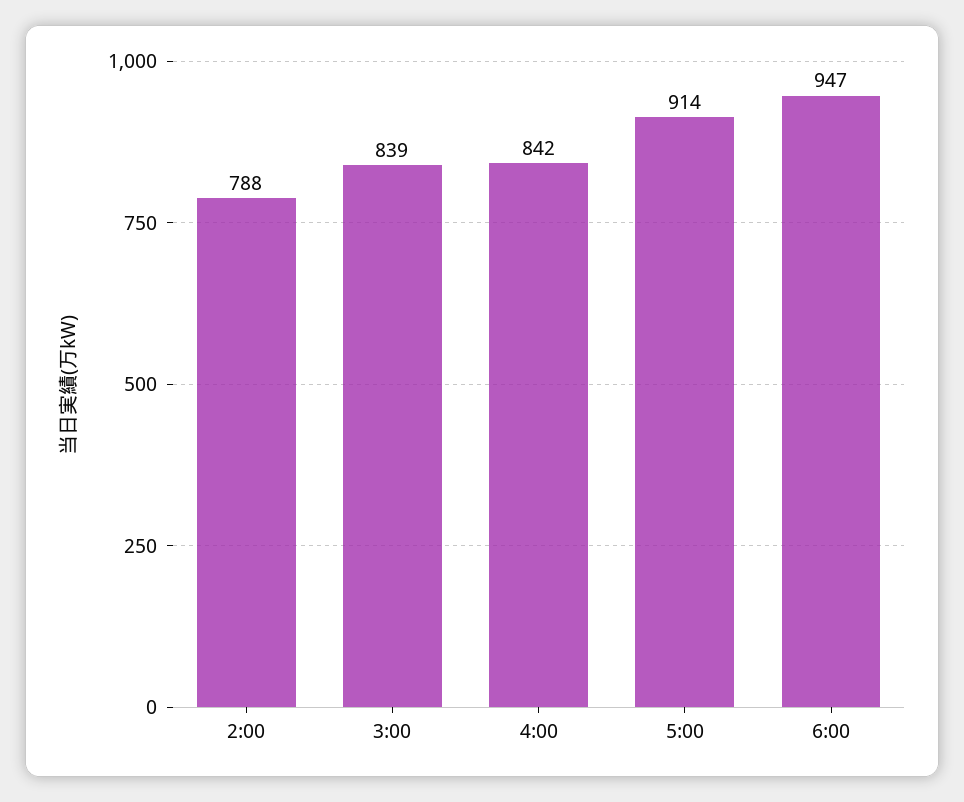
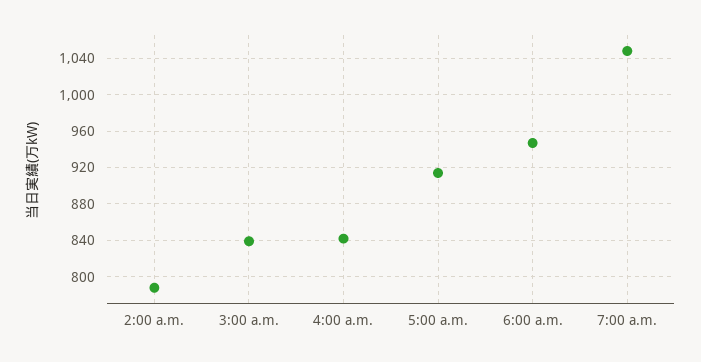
7:00 a.m.: none -> 1050

